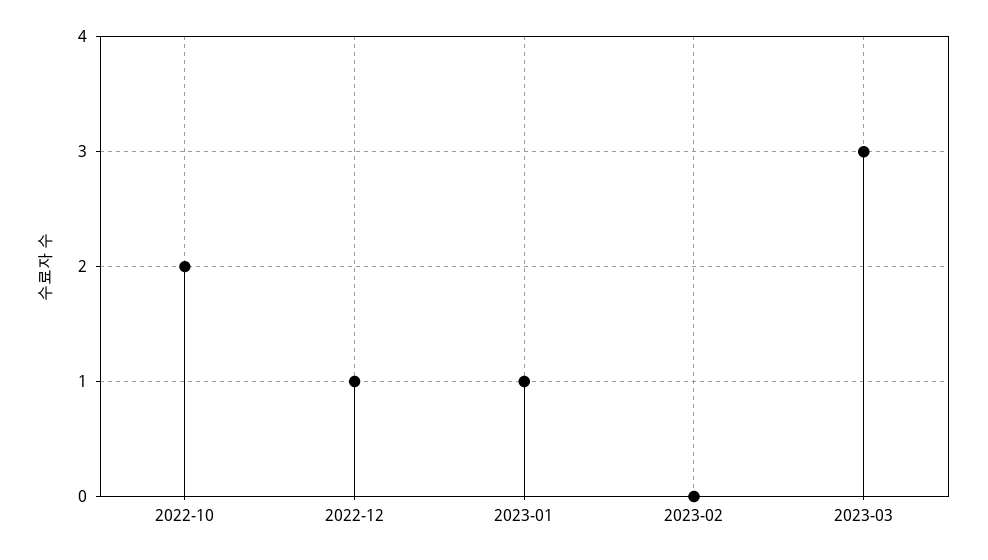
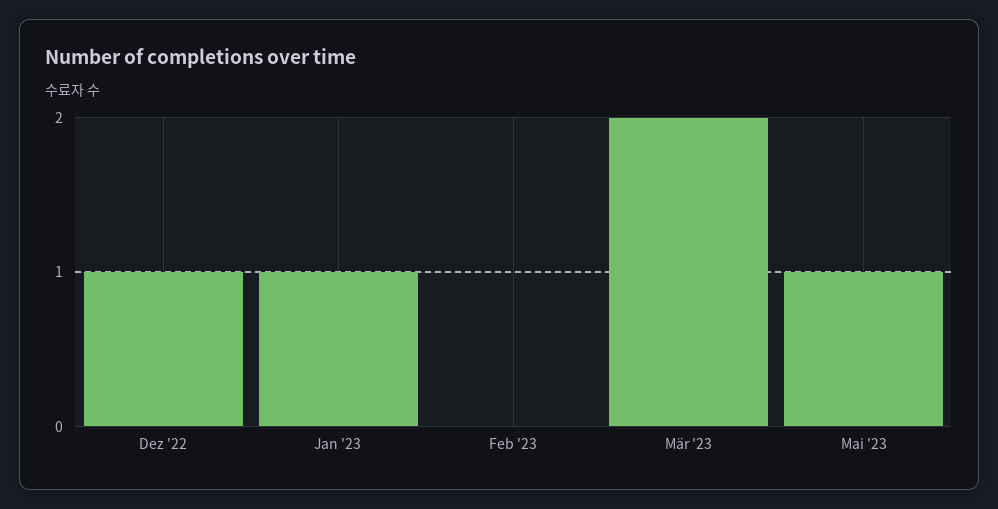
2022-10: 2 -> none
2023-03: 3 -> 2
Mai '23: none -> 1

